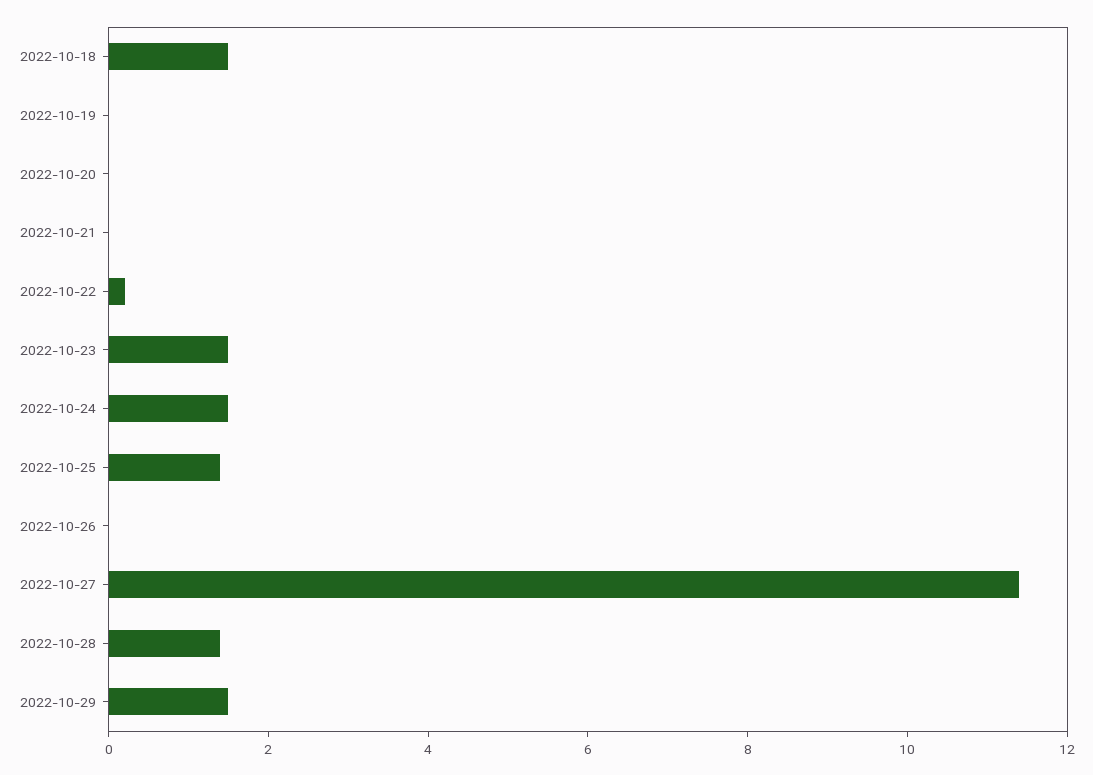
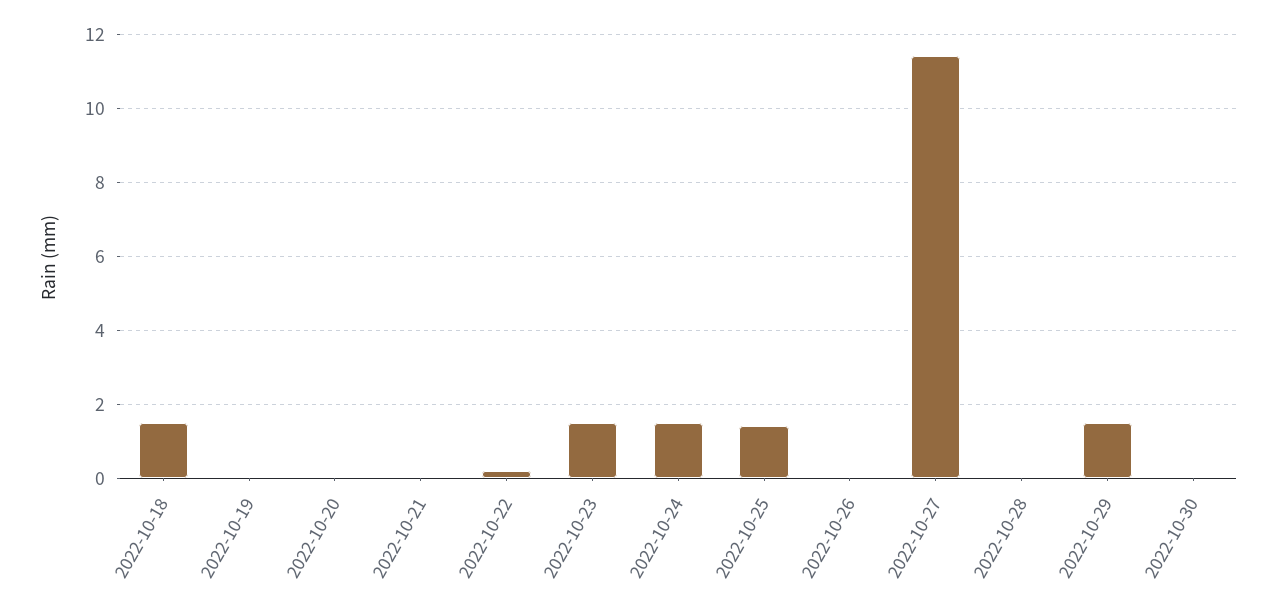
2022-10-28: 1.5 -> 0
2022-10-30: none -> 0

